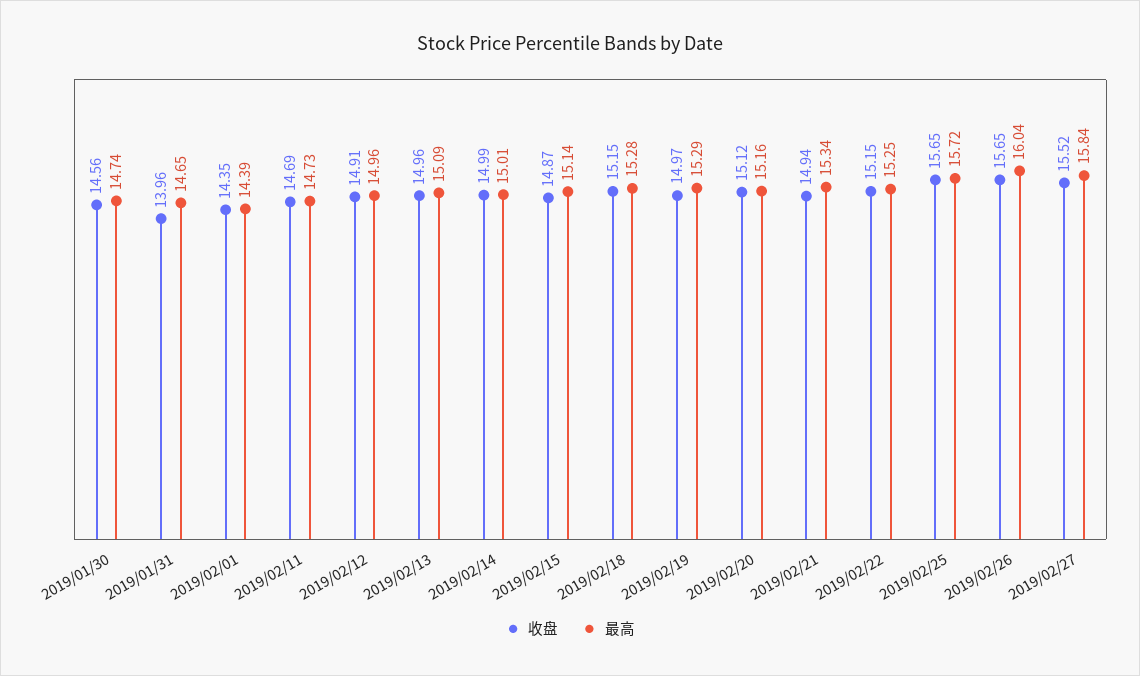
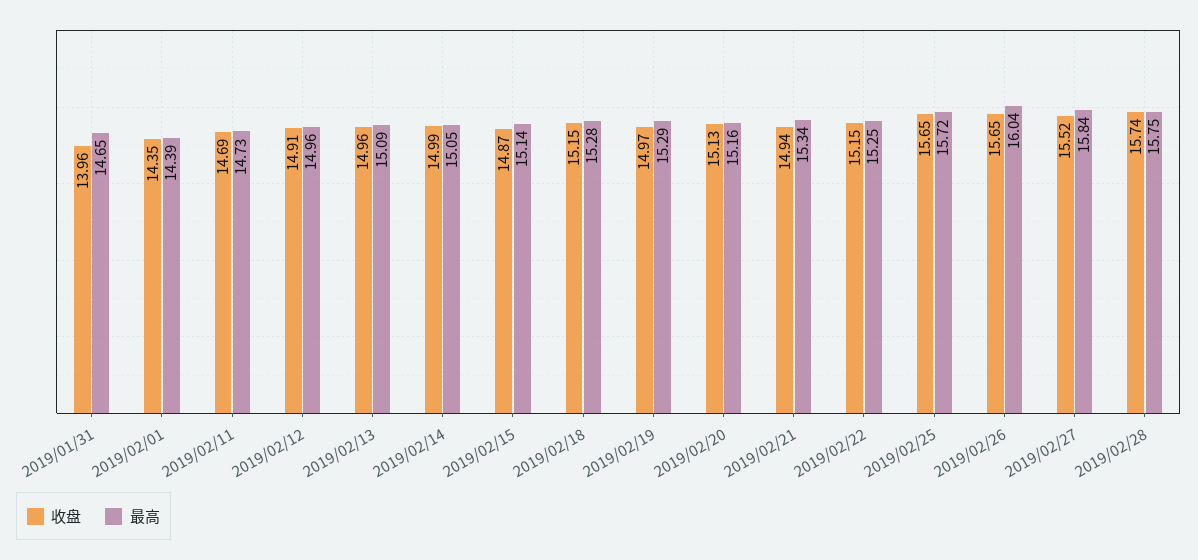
收盘, 2019/01/30: 14.56 -> none
最高, 2019/01/30: 14.74 -> none
最高, 2019/02/14: 15.01 -> 15.05
收盘, 2019/02/20: 15.12 -> 15.13
收盘, 2019/02/28: none -> 15.74
最高, 2019/02/28: none -> 15.75

